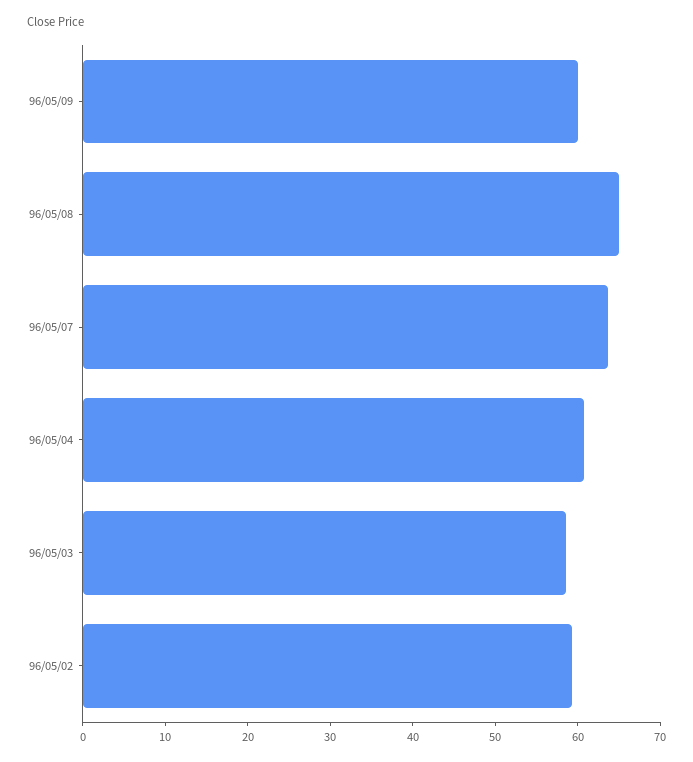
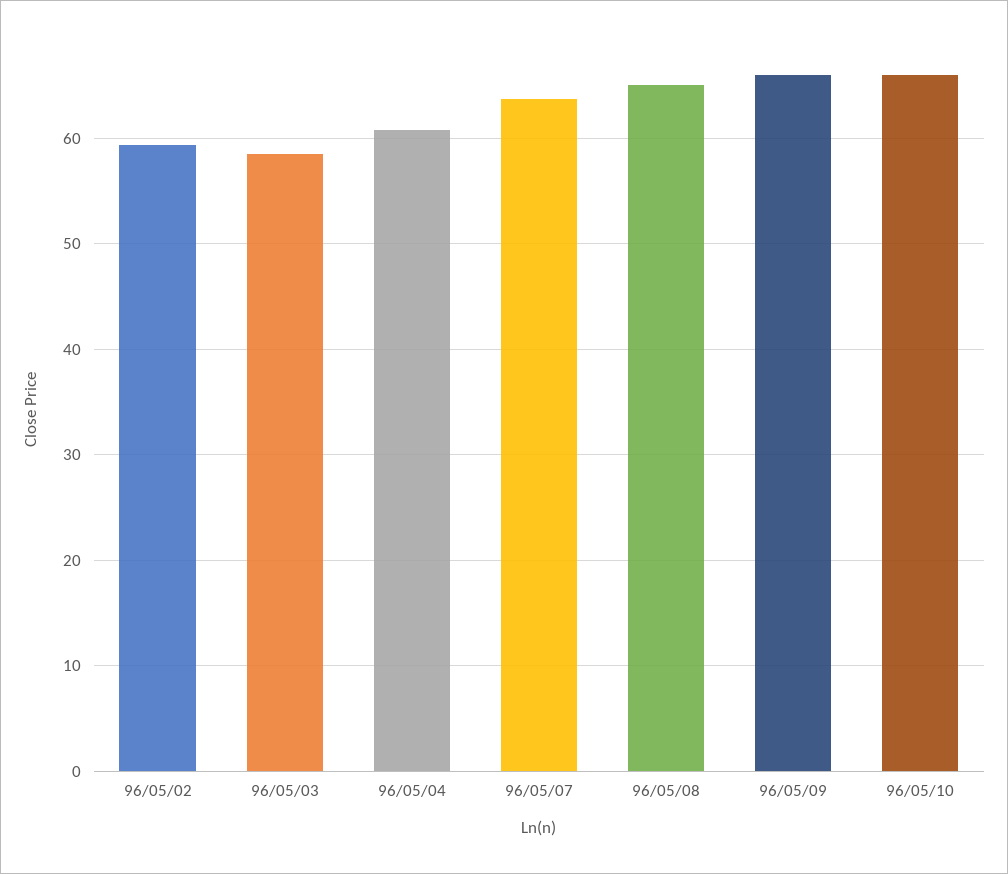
96/05/09: 60 -> 66
96/05/10: none -> 66

